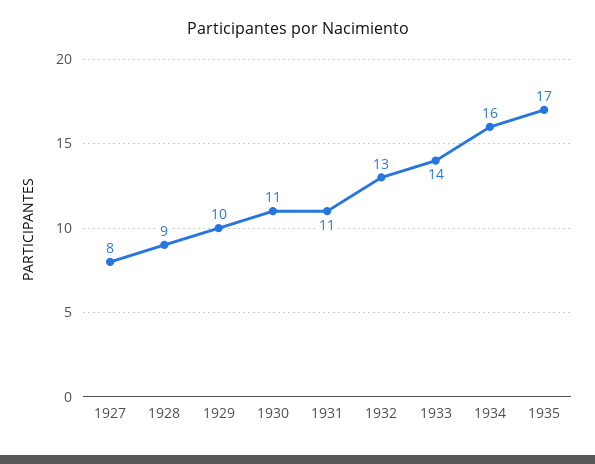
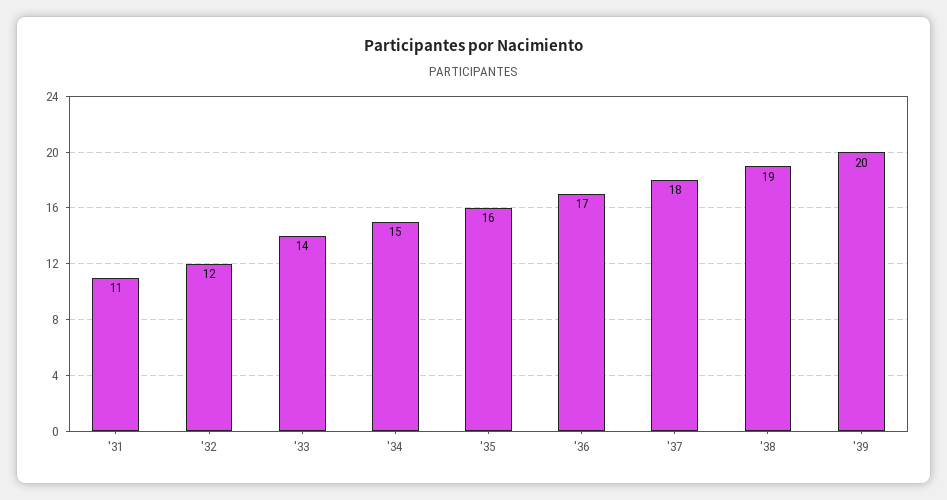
1927: 8 -> none
1928: 9 -> none
1929: 10 -> none
1930: 11 -> none
1932: 13 -> 12
1934: 16 -> 15
1935: 17 -> 16
'36: none -> 17
'37: none -> 18
'38: none -> 19
'39: none -> 20

